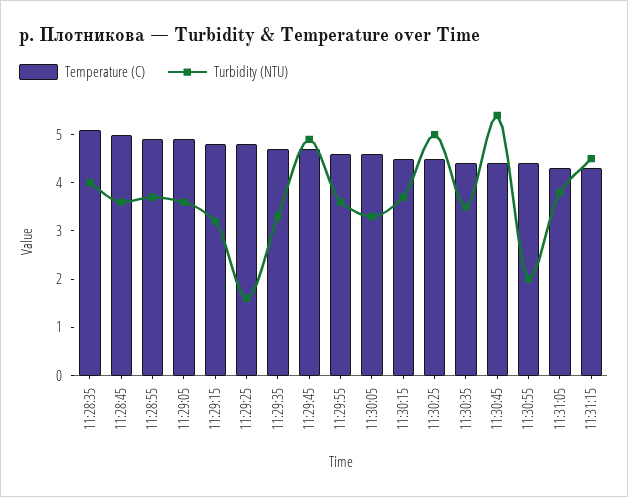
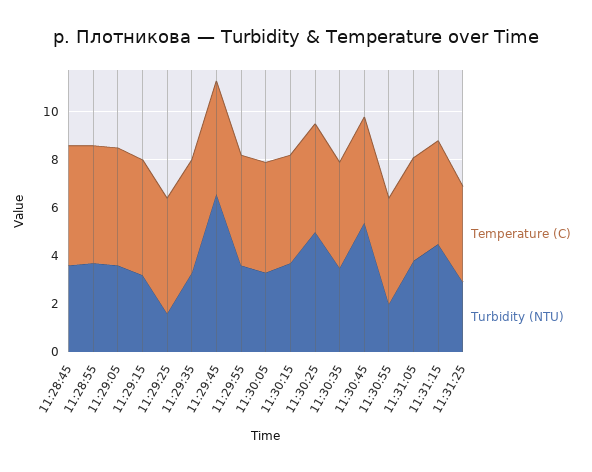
Temperature (C), 11:28:35: 5 -> none
Turbidity (NTU), 11:28:35: 4 -> none
Turbidity (NTU), 11:29:45: 5 -> 6.5
Temperature (C), 11:31:25: none -> 4
Turbidity (NTU), 11:31:25: none -> 3

